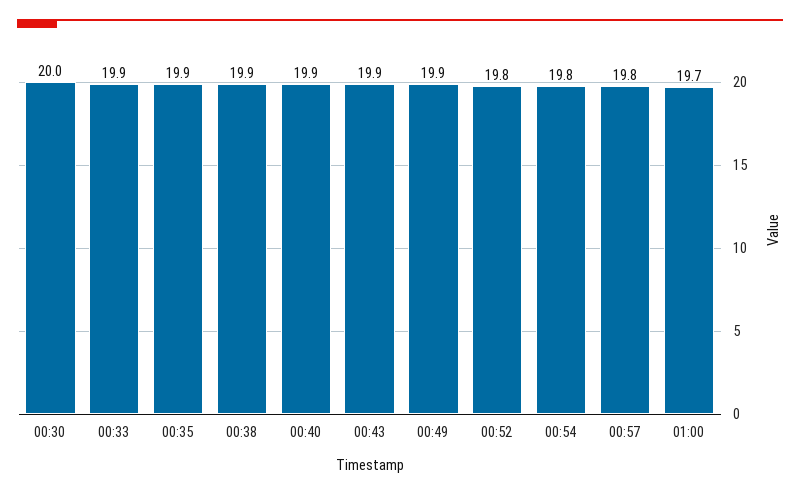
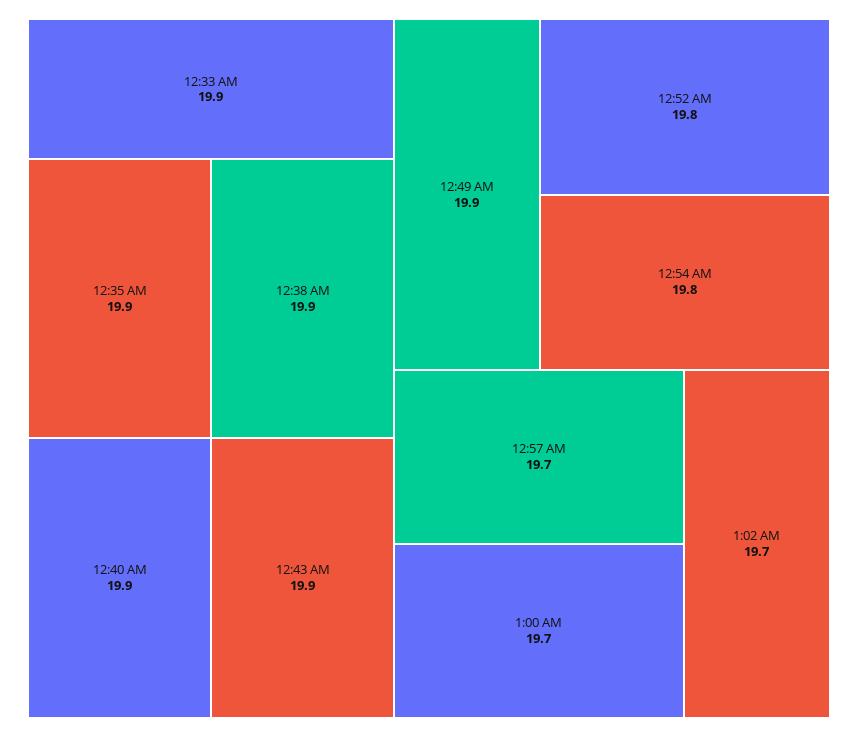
00:30: 20 -> none
00:57: 19.8 -> 19.7
1:02 AM: none -> 19.7

